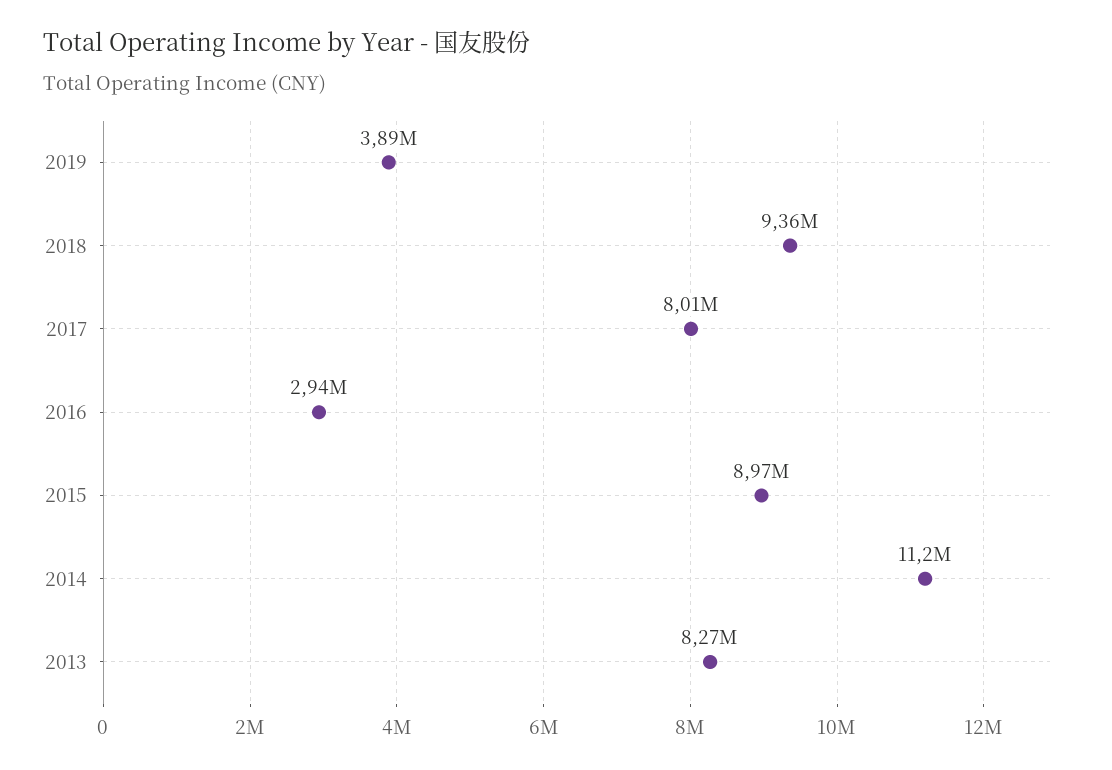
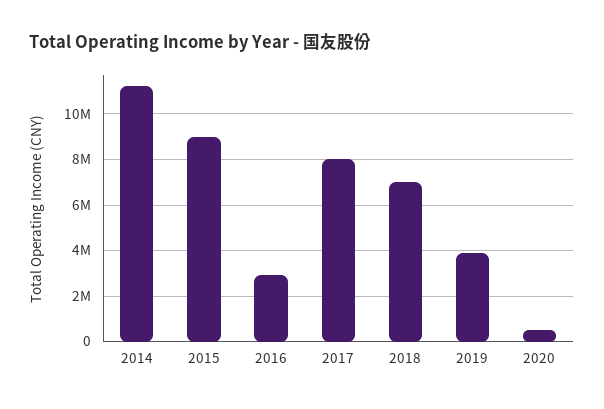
2018: 9360000 -> 7000000
2013: 8270000 -> none
2020: none -> 500000

